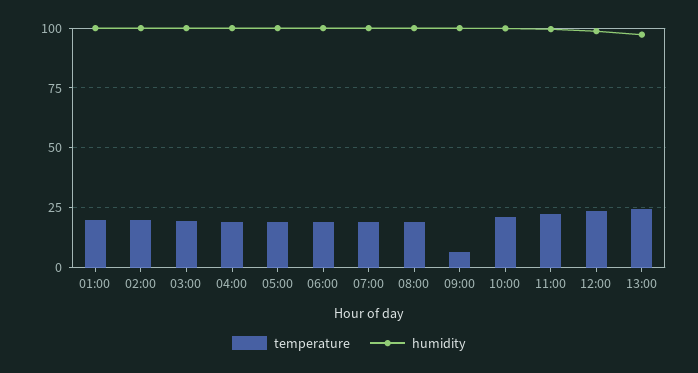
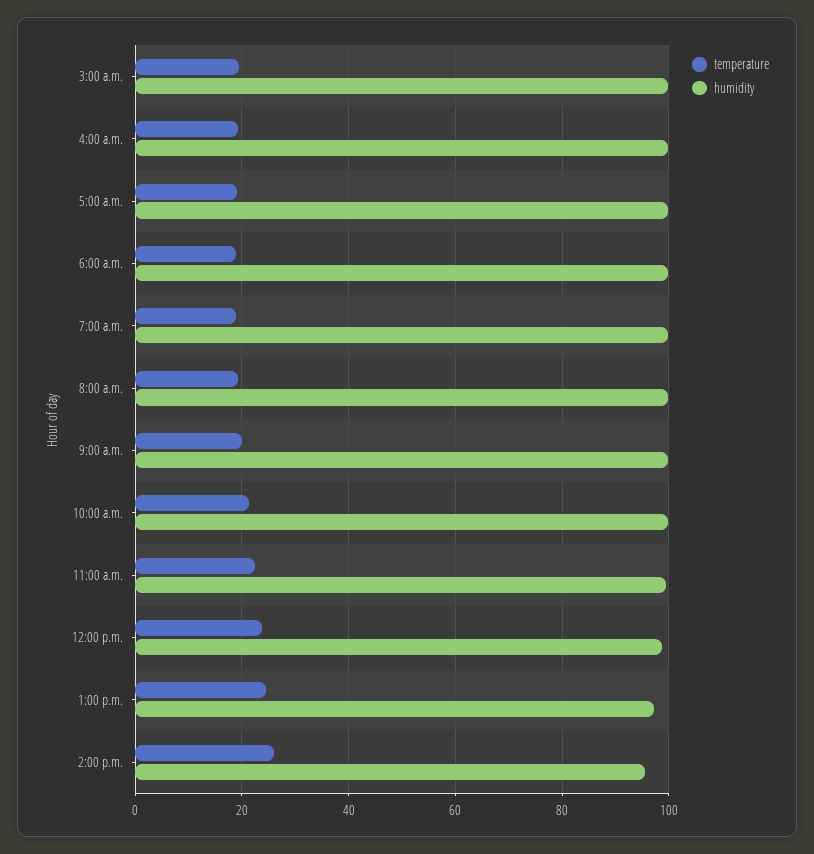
temperature, 01:00: 20 -> none
humidity, 01:00: 100 -> none
temperature, 02:00: 20 -> none
humidity, 02:00: 100 -> none
temperature, 09:00: 5 -> 20
temperature, 2:00 p.m.: none -> 26
humidity, 2:00 p.m.: none -> 96

